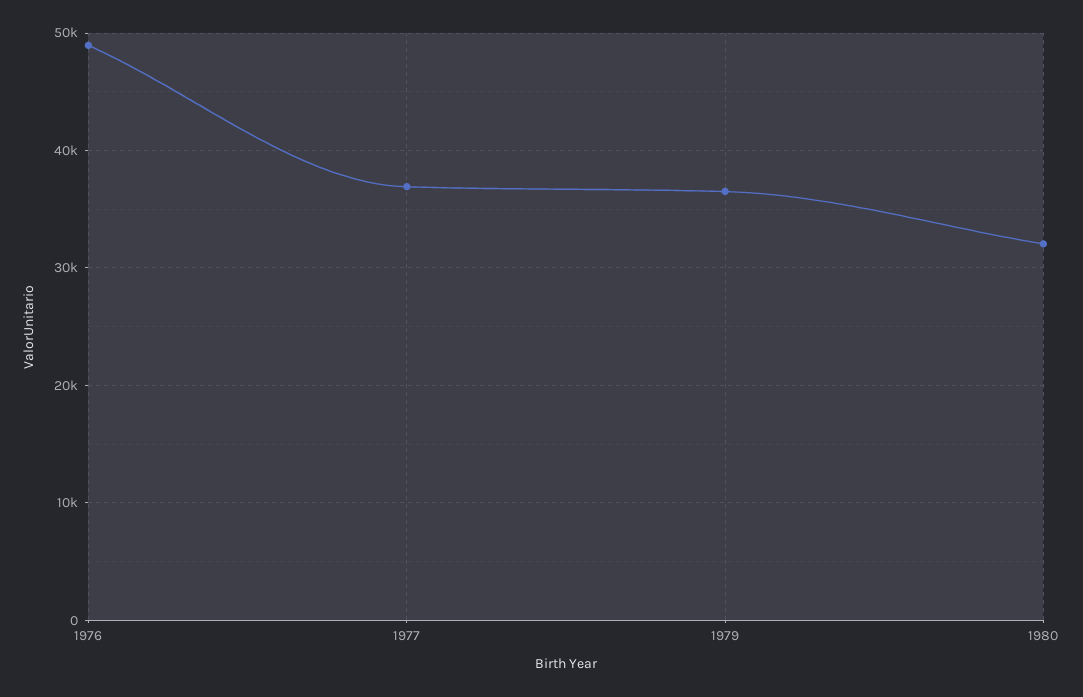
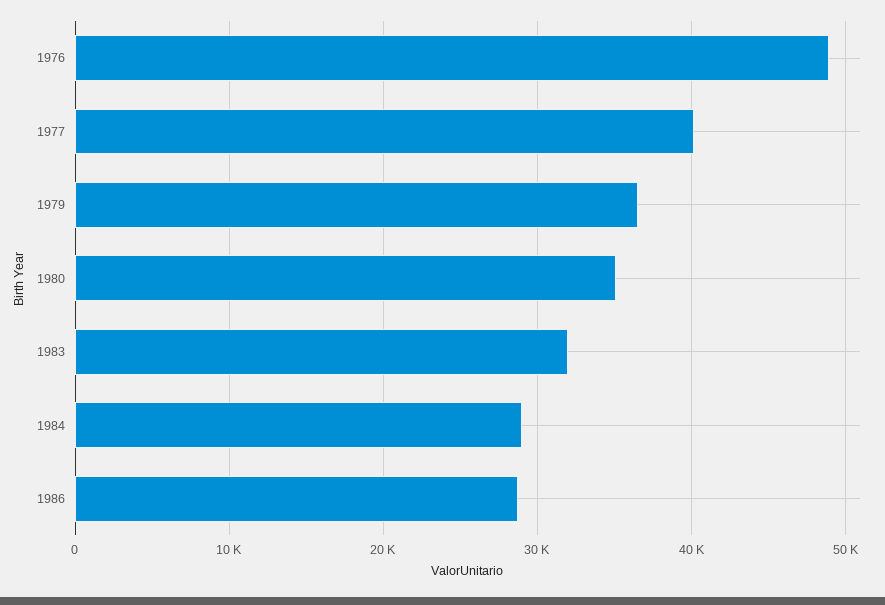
1977: 37000 -> 40000
1980: 32000 -> 35000
1983: none -> 32000
1984: none -> 29000
1986: none -> 29000

